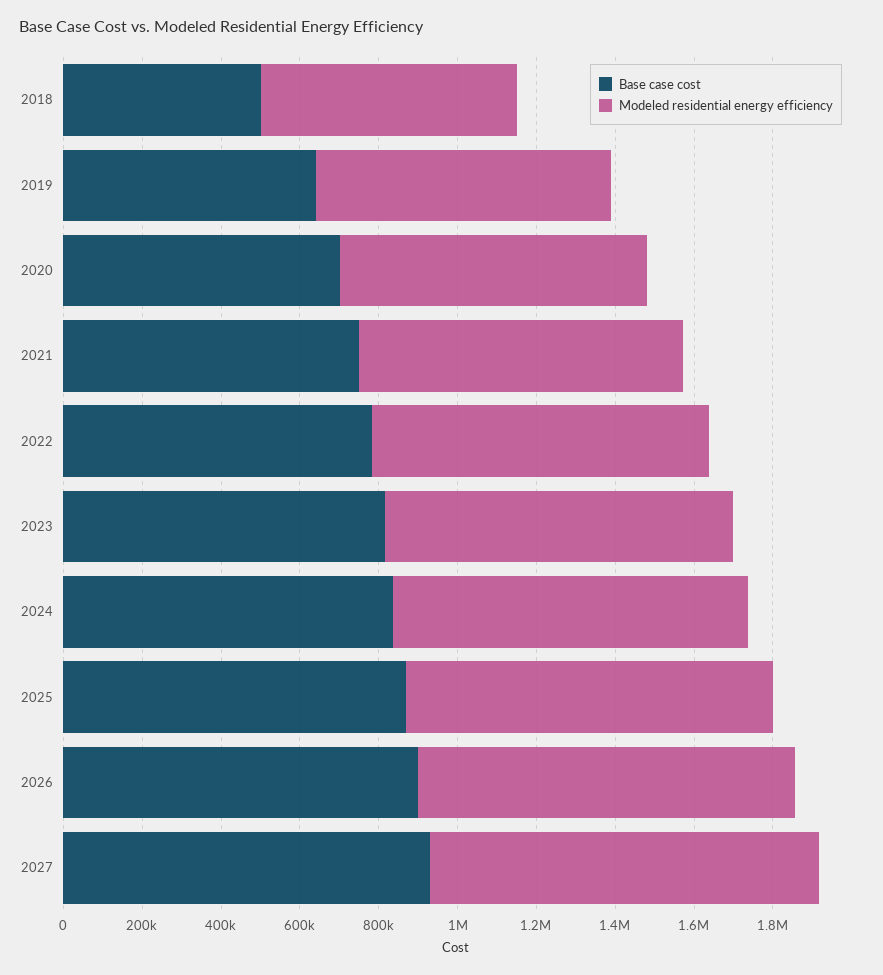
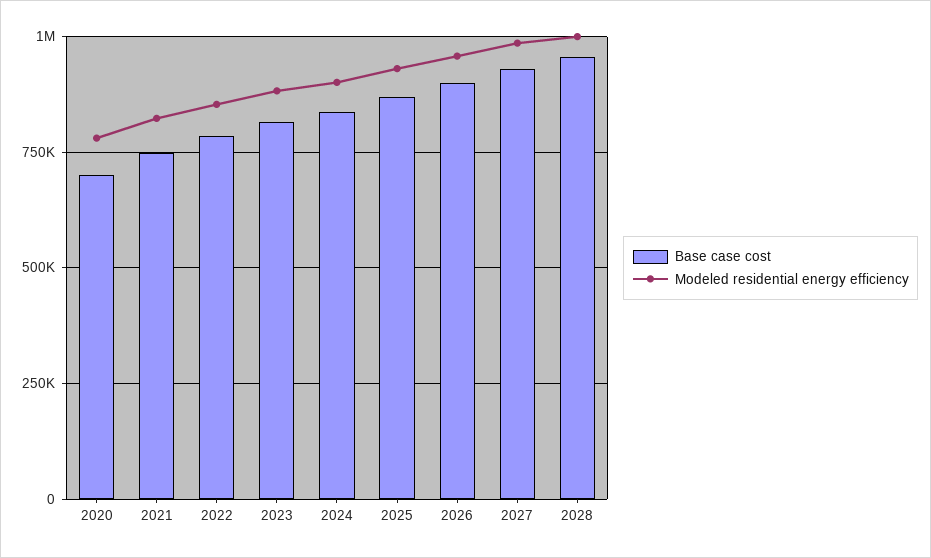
Base case cost, 2018: 500000 -> none
Modeled residential energy efficiency, 2018: 650000 -> none
Base case cost, 2019: 650000 -> none
Modeled residential energy efficiency, 2019: 750000 -> none
Base case cost, 2028: none -> 950000
Modeled residential energy efficiency, 2028: none -> 1000000

